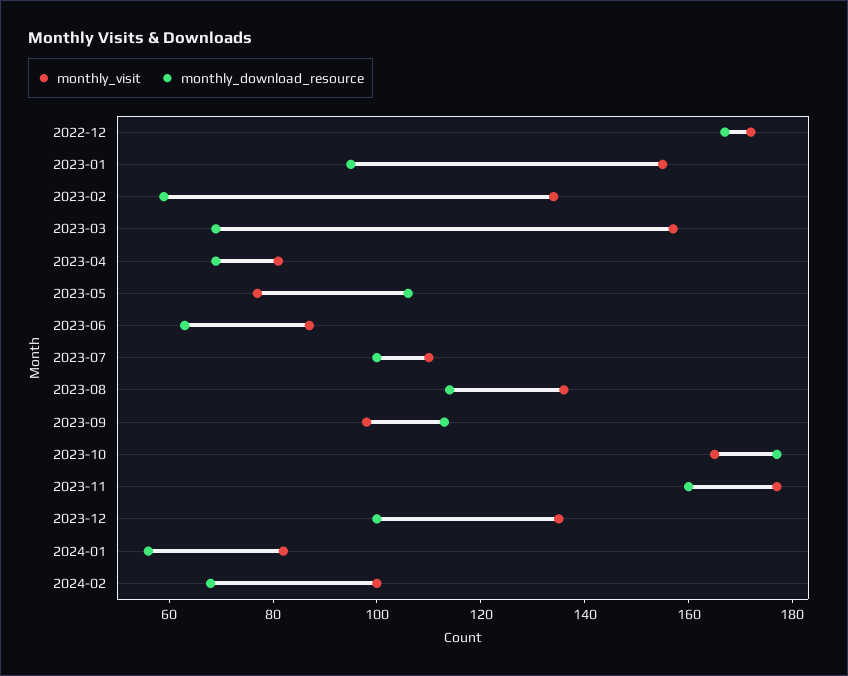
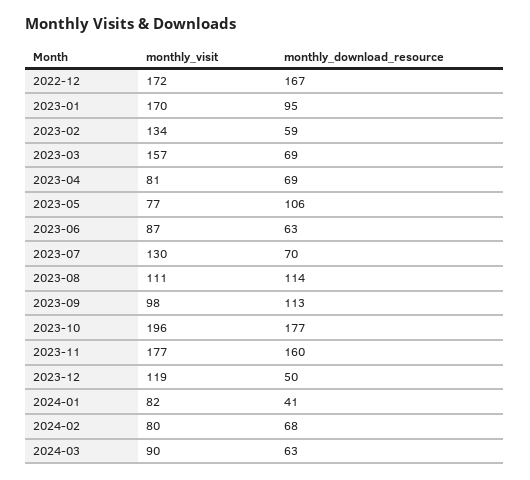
monthly_visit, 2023-01: 155 -> 170
monthly_visit, 2023-07: 110 -> 130
monthly_download_resource, 2023-07: 100 -> 70
monthly_visit, 2023-08: 135 -> 111
monthly_visit, 2023-10: 165 -> 196
monthly_visit, 2023-12: 135 -> 119
monthly_download_resource, 2023-12: 100 -> 50
monthly_download_resource, 2024-01: 55 -> 41
monthly_visit, 2024-02: 100 -> 80
monthly_visit, 2024-03: none -> 90
monthly_download_resource, 2024-03: none -> 63

